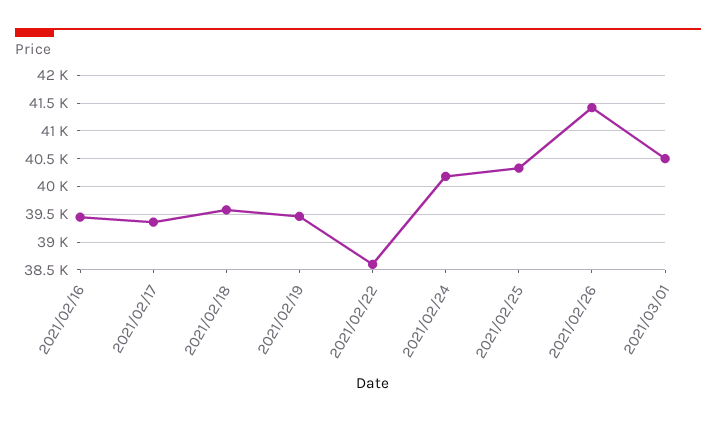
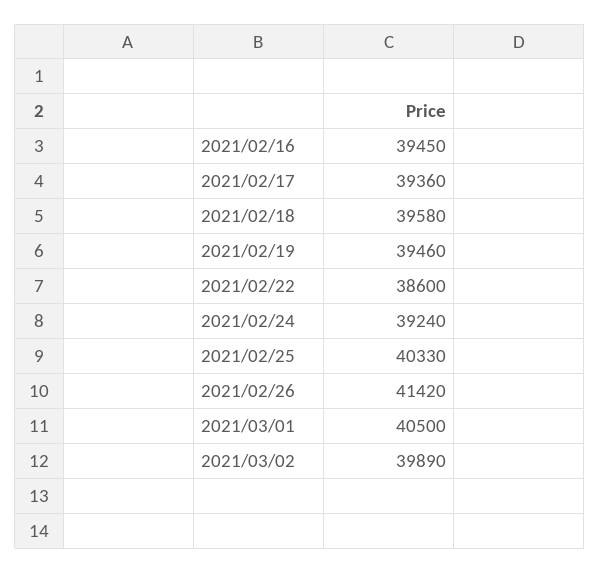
2021/02/24: 40250 -> 39240
2021/03/02: none -> 39890

